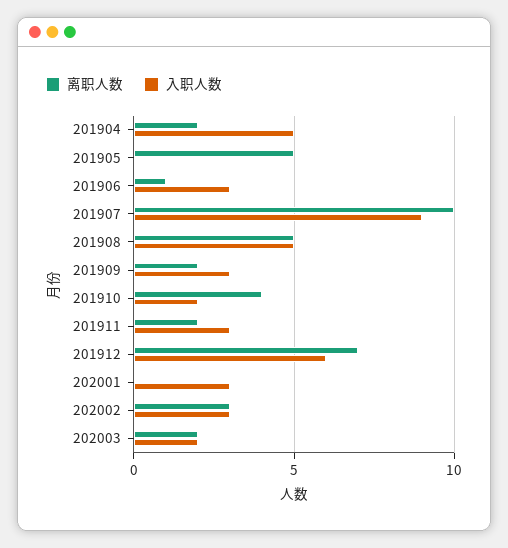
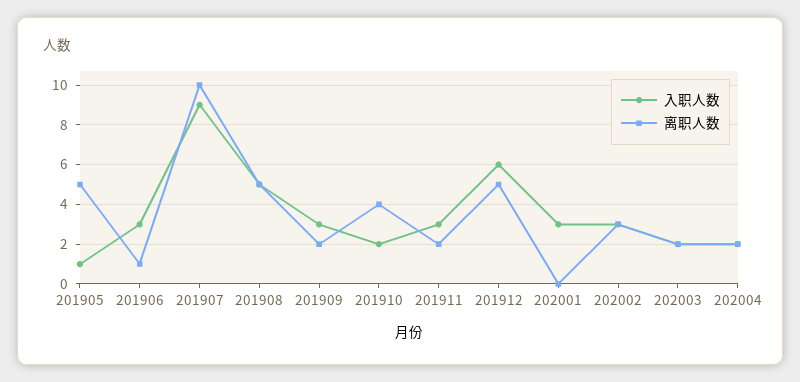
离职人数, 201904: 2 -> none
入职人数, 201904: 5 -> none
入职人数, 201905: 0 -> 1
离职人数, 201912: 7 -> 5
入职人数, 202004: none -> 2
离职人数, 202004: none -> 2

